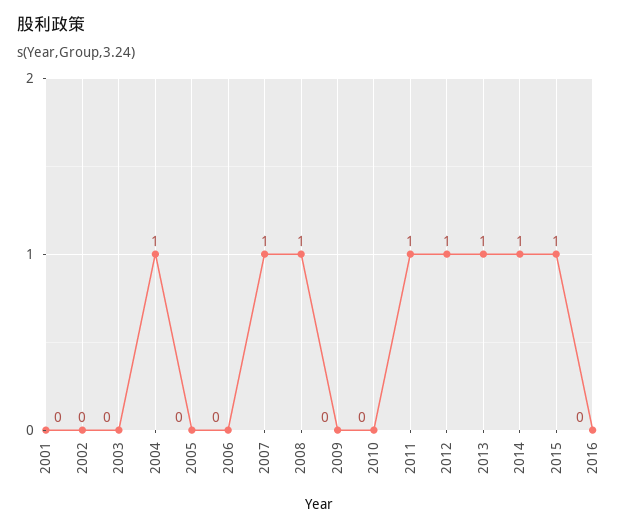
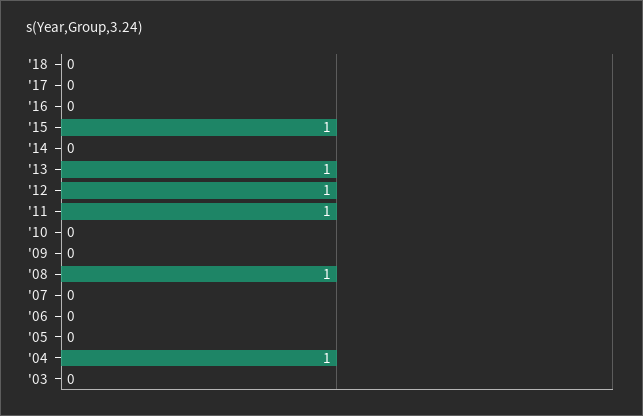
2001: 0 -> none
2002: 0 -> none
2007: 1 -> 0
2014: 1 -> 0
'18: none -> 0
'17: none -> 0

